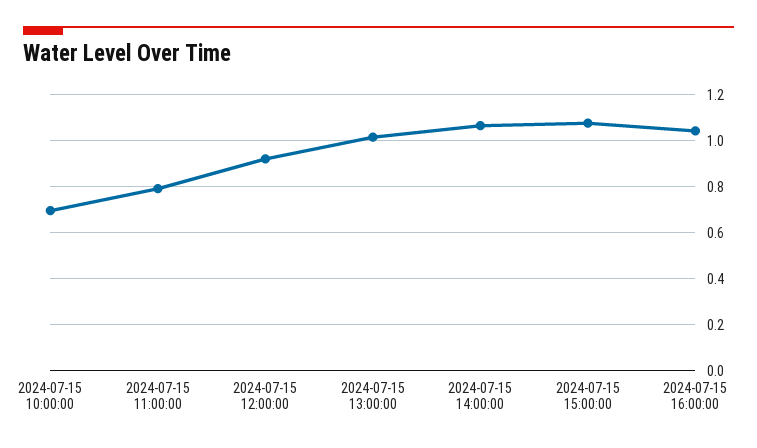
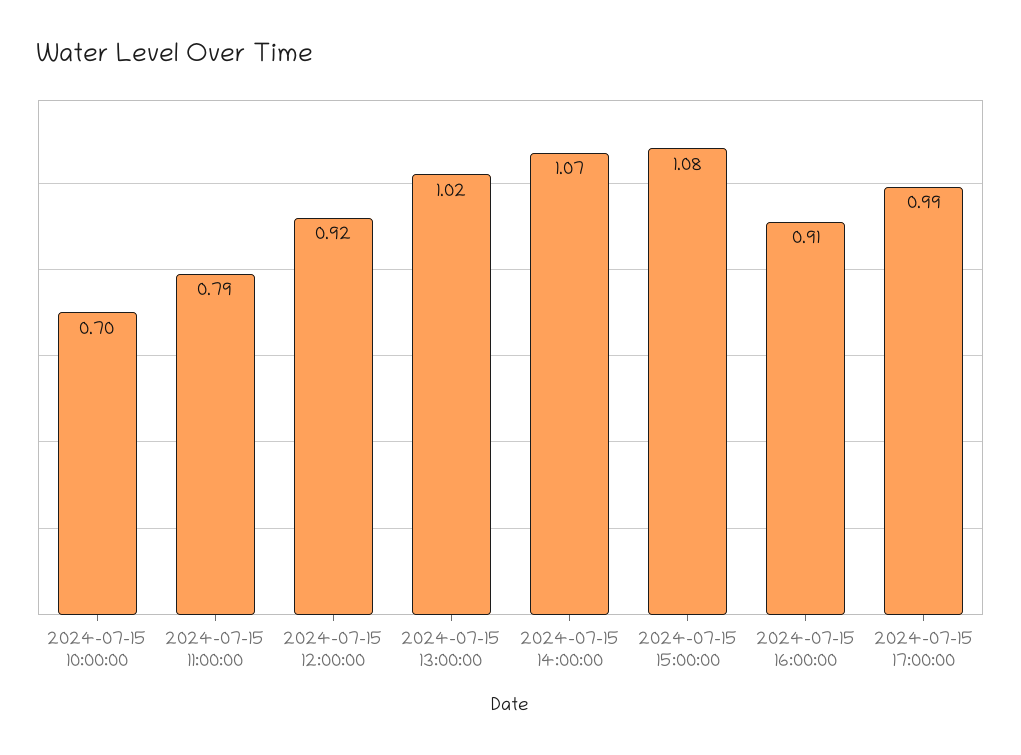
2024-07-15 16:00:00: 1.05 -> 0.91
2024-07-15 17:00:00: none -> 0.99

